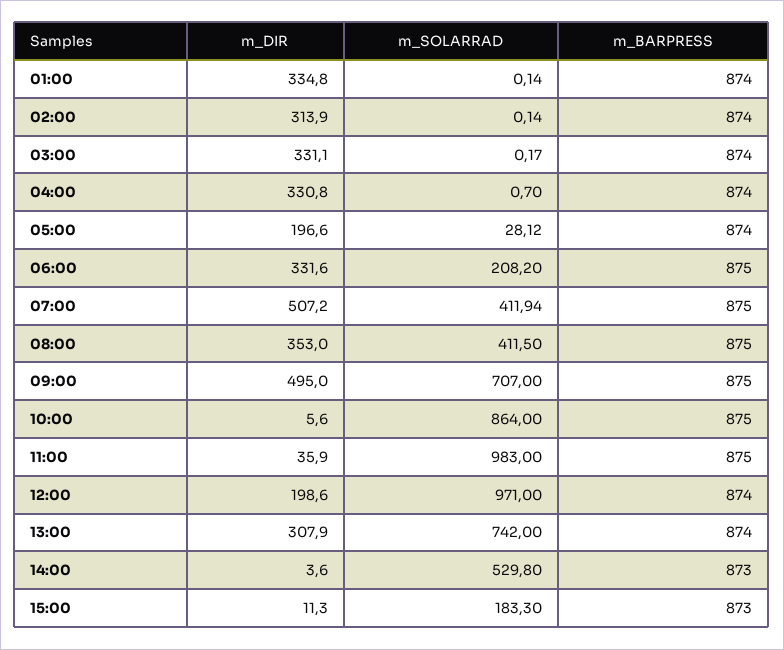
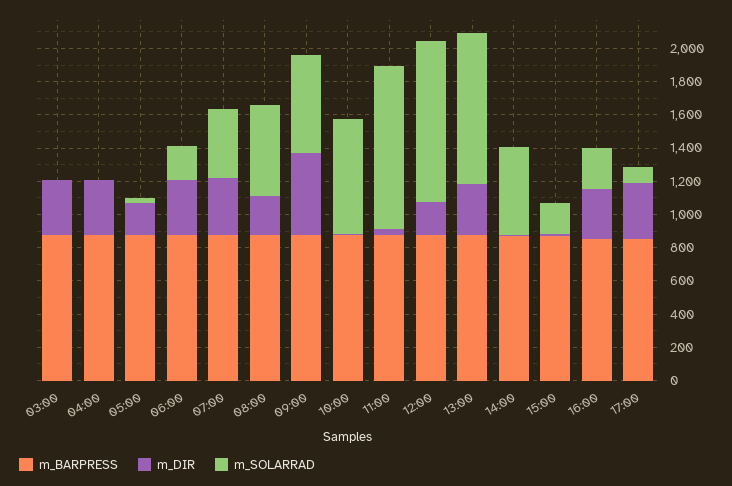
m_DIR, 01:00: 334.8 -> none
m_SOLARRAD, 01:00: 0.14 -> none
m_BARPRESS, 01:00: 874 -> none
m_DIR, 02:00: 313.9 -> none
m_SOLARRAD, 02:00: 0.14 -> none
m_BARPRESS, 02:00: 874 -> none
m_DIR, 07:00: 507.2 -> 350
m_DIR, 08:00: 353 -> 250
m_SOLARRAD, 08:00: 411.5 -> 550
m_SOLARRAD, 09:00: 707 -> 600
m_SOLARRAD, 10:00: 864 -> 700
m_SOLARRAD, 13:00: 742 -> 900
m_BARPRESS, 16:00: none -> 850
m_DIR, 16:00: none -> 300
m_SOLARRAD, 16:00: none -> 250
m_BARPRESS, 17:00: none -> 850
m_DIR, 17:00: none -> 350
m_SOLARRAD, 17:00: none -> 100

